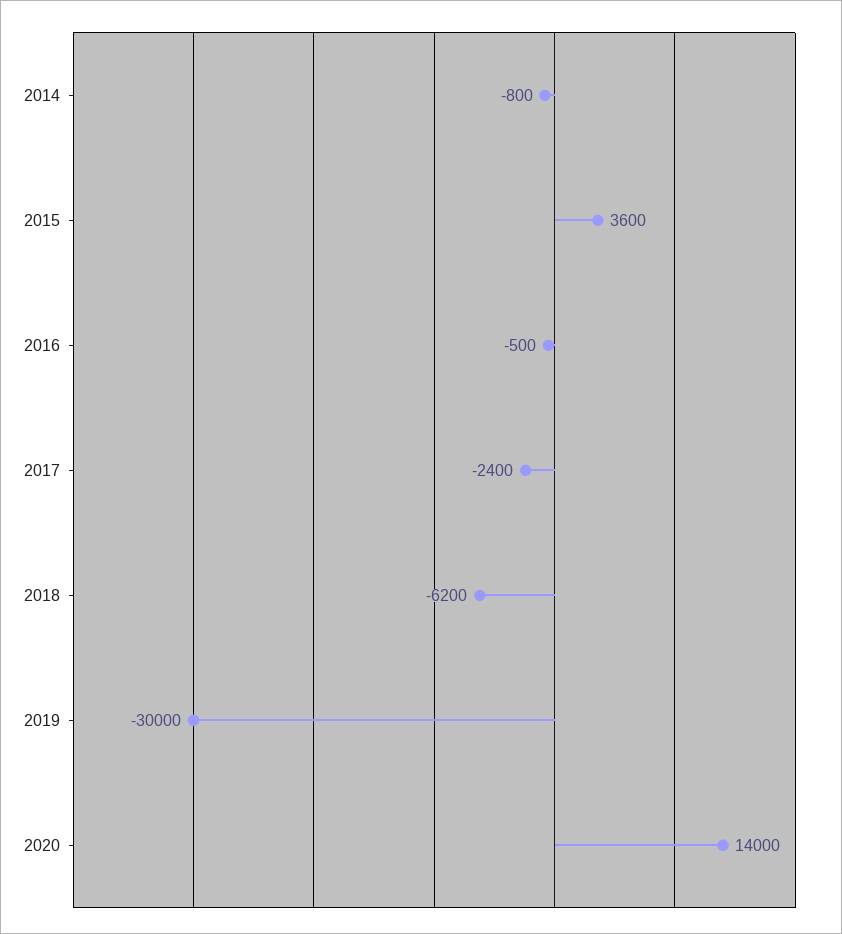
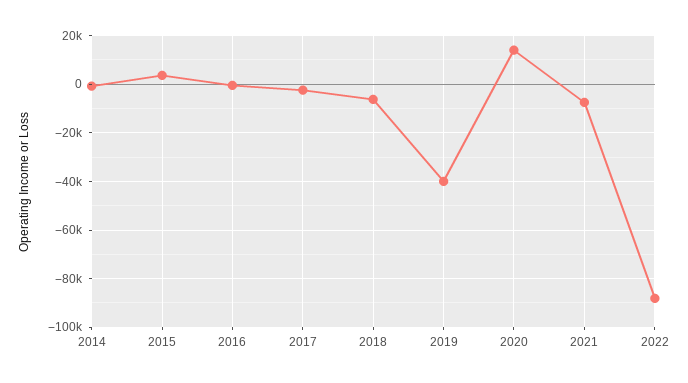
2019: -30000 -> -40000
2021: none -> -7500
2022: none -> -87500

